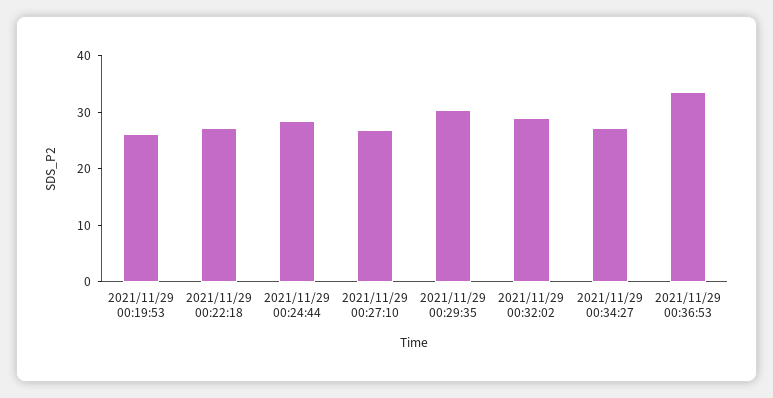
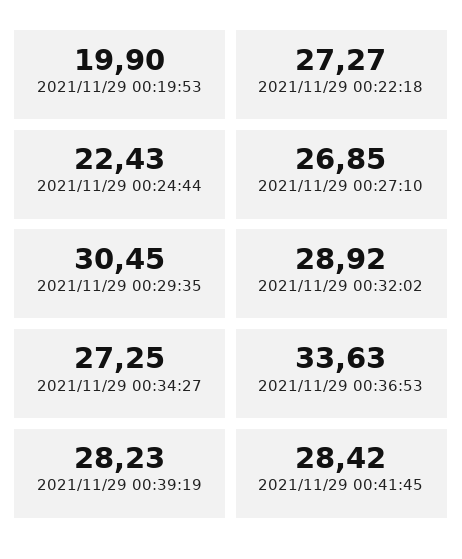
2021/11/29 00:19:53: 26 -> 19.9
2021/11/29 00:24:44: 28 -> 22.43
2021/11/29 00:39:19: none -> 28.23
2021/11/29 00:41:45: none -> 28.42

